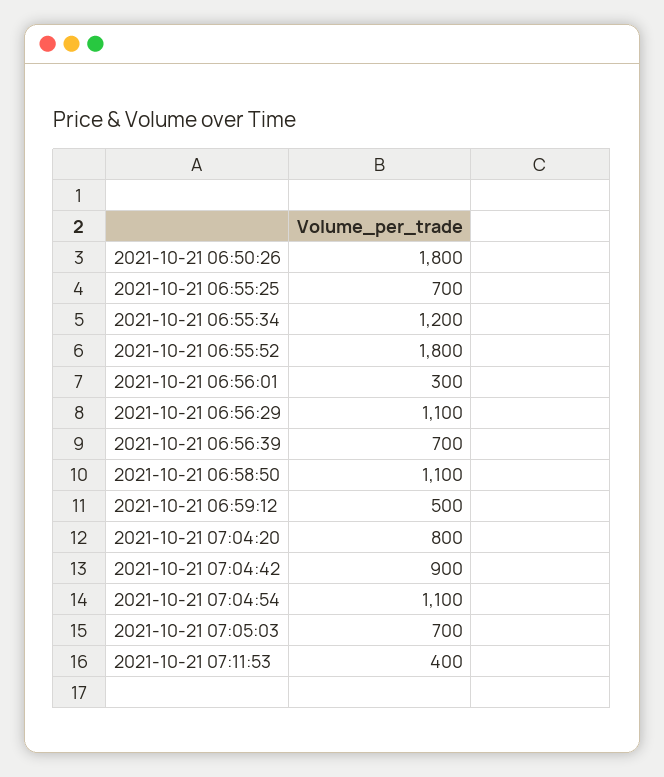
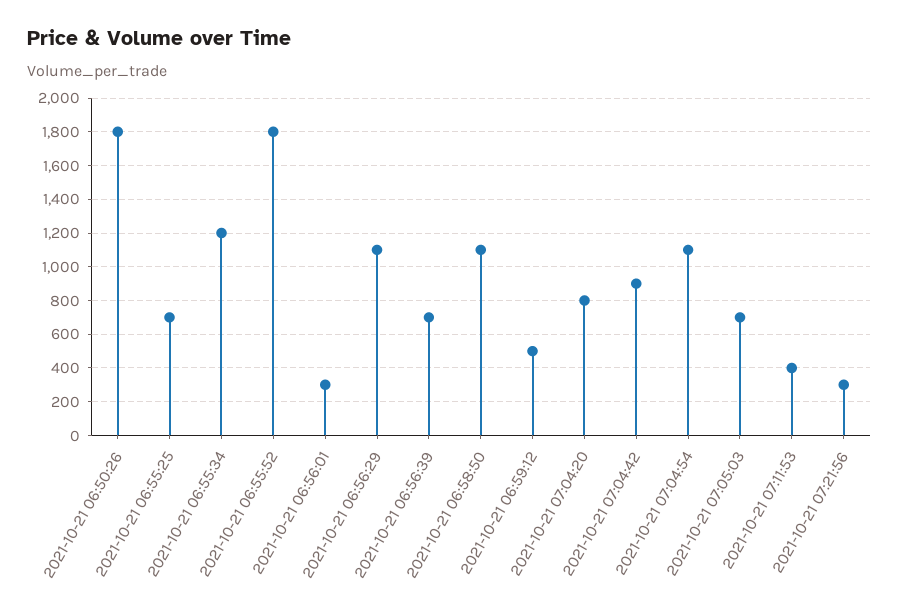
2021-10-21 07:21:56: none -> 300

